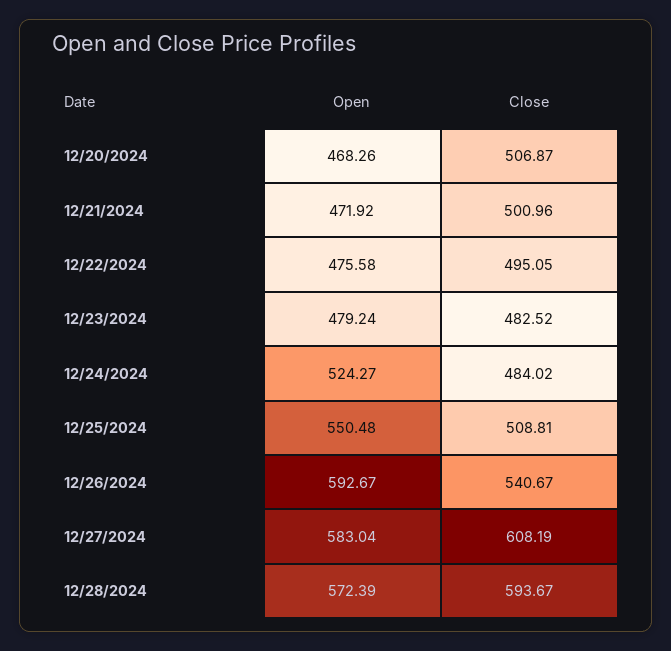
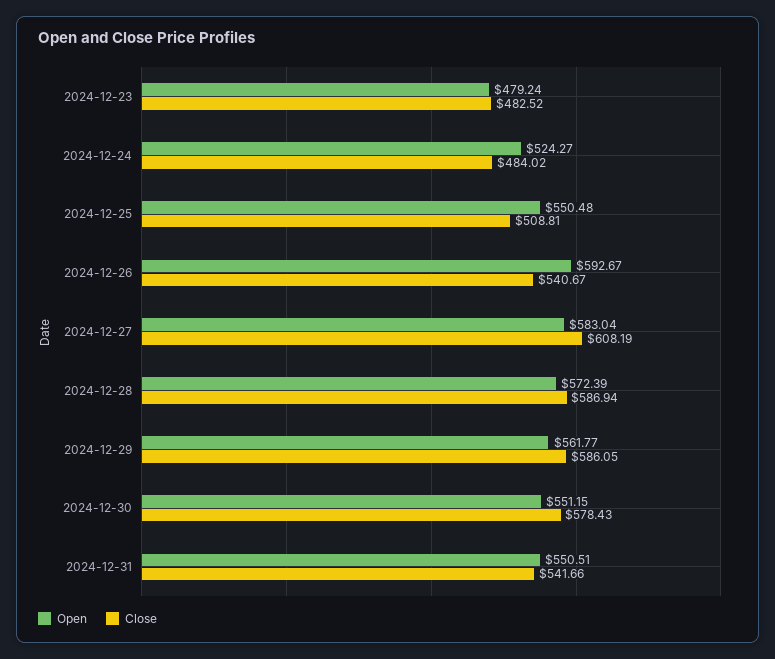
Open, 12/20/2024: 468.26 -> none
Close, 12/20/2024: 506.87 -> none
Open, 12/21/2024: 471.92 -> none
Close, 12/21/2024: 500.96 -> none
Open, 12/22/2024: 475.58 -> none
Close, 12/22/2024: 495.05 -> none
Close, 12/28/2024: 593.67 -> 586.94
Open, 2024-12-29: none -> 561.77
Close, 2024-12-29: none -> 586.05
Open, 2024-12-30: none -> 551.15
Close, 2024-12-30: none -> 578.43
Open, 2024-12-31: none -> 550.51
Close, 2024-12-31: none -> 541.66

